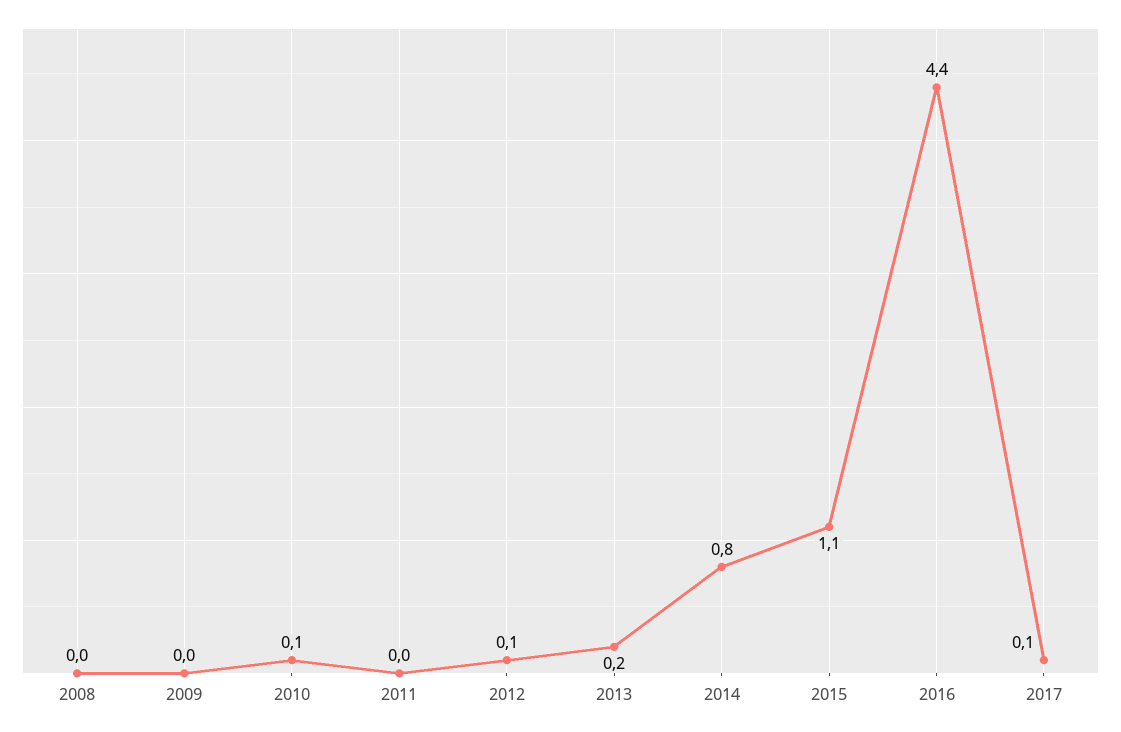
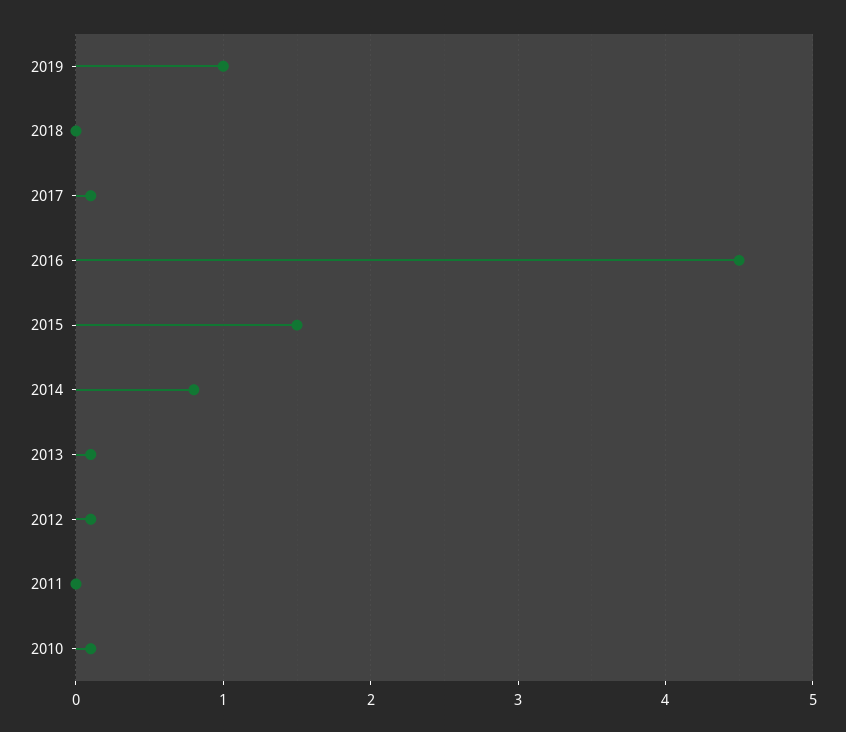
2008: 0 -> none
2009: 0 -> none
2013: 0.2 -> 0.1
2015: 1.1 -> 1.5
2016: 4.4 -> 4.5
2019: none -> 1
2018: none -> 0

